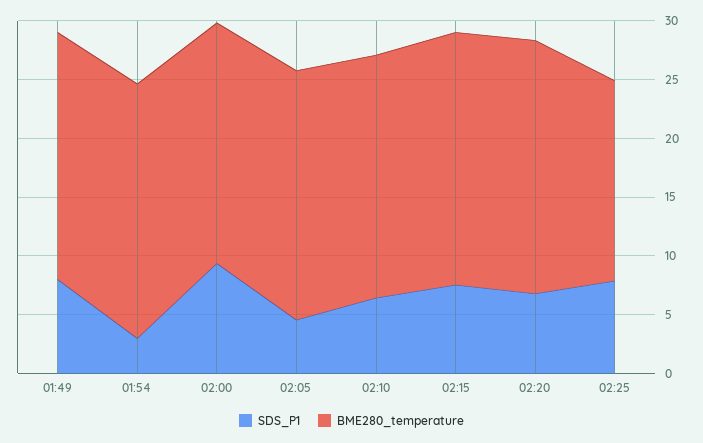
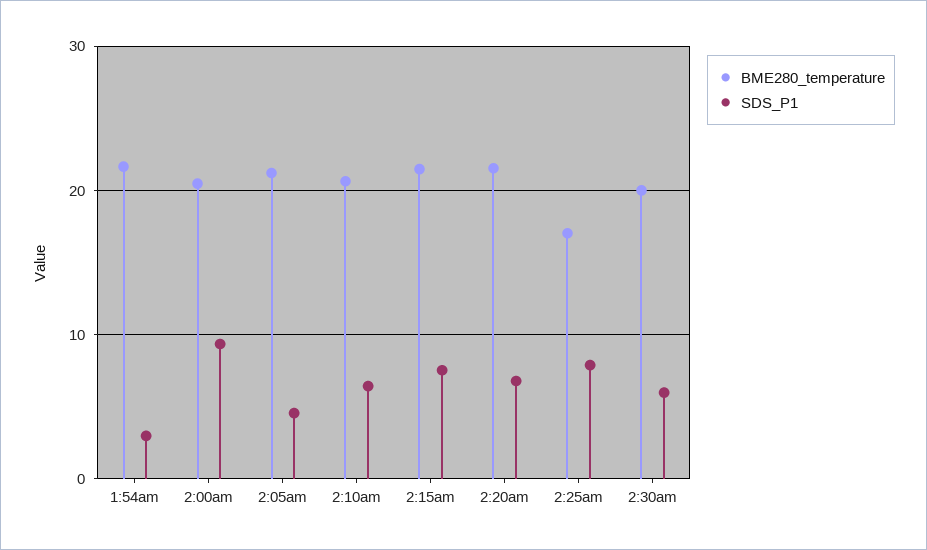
SDS_P1, 01:49: 8 -> none
BME280_temperature, 01:49: 21 -> none
BME280_temperature, 2:30am: none -> 20
SDS_P1, 2:30am: none -> 6

